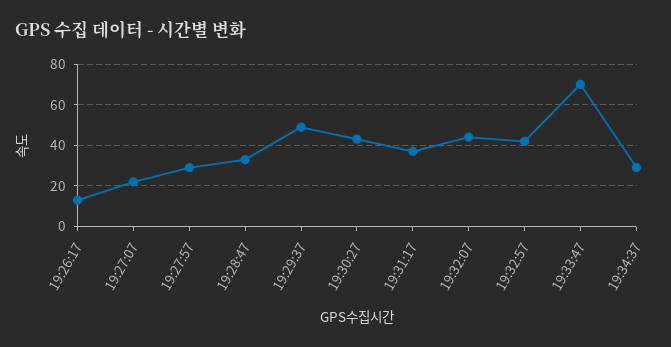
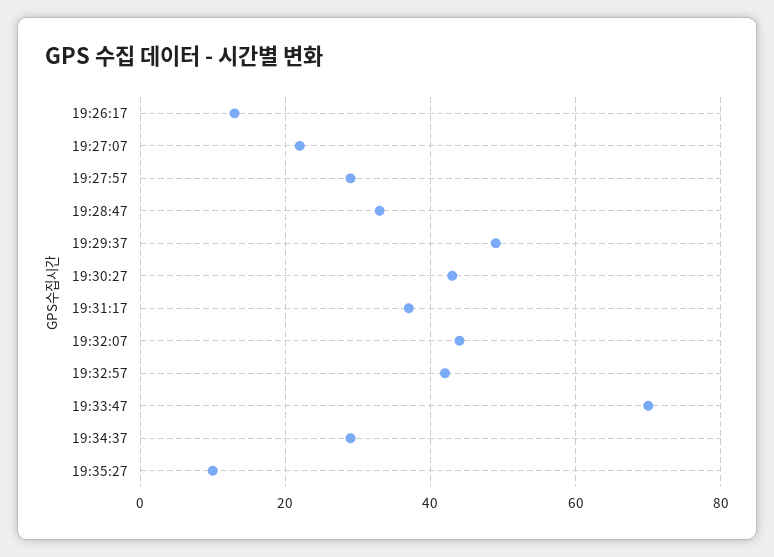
19:35:27: none -> 10

